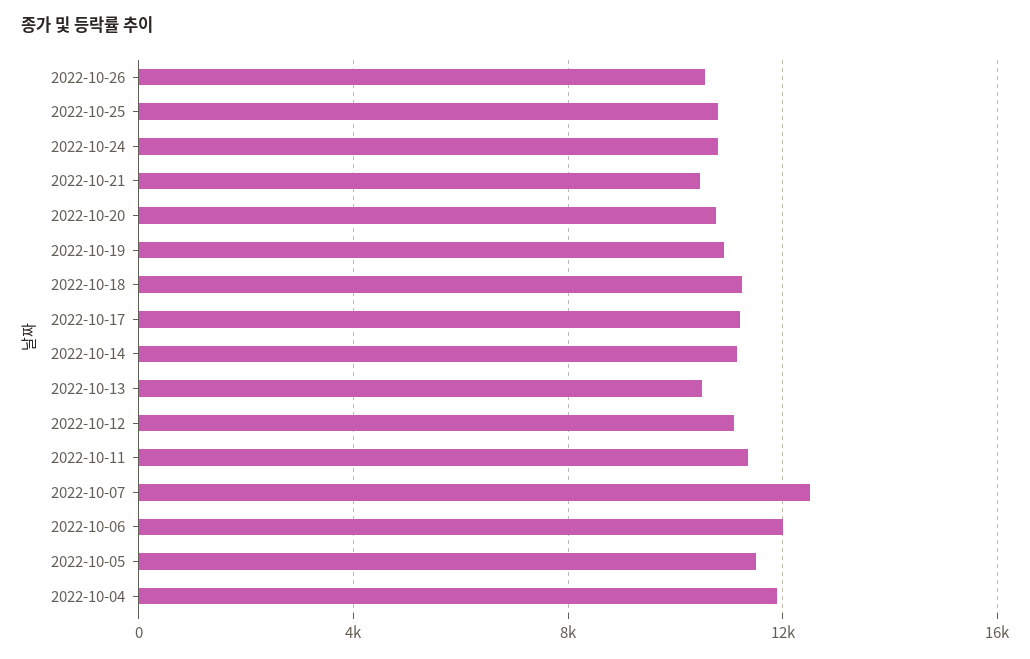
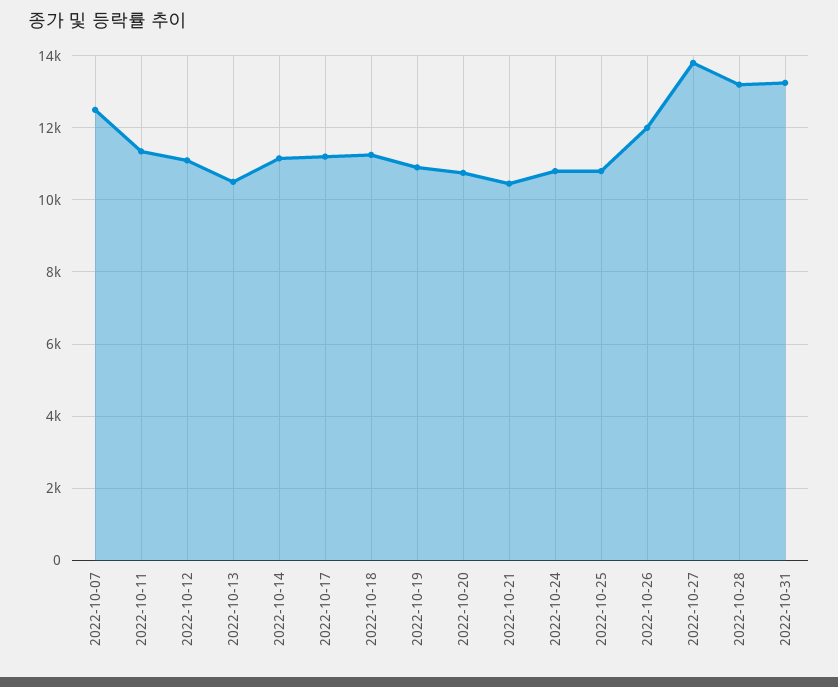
2022-10-26: 10500 -> 12000
2022-10-06: 12000 -> none
2022-10-05: 11500 -> none
2022-10-04: 12000 -> none
2022-10-27: none -> 13800
2022-10-28: none -> 13200
2022-10-31: none -> 13200

